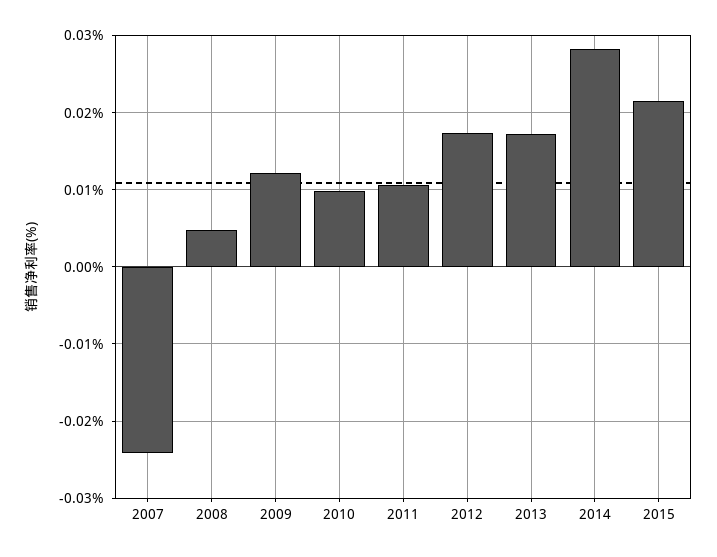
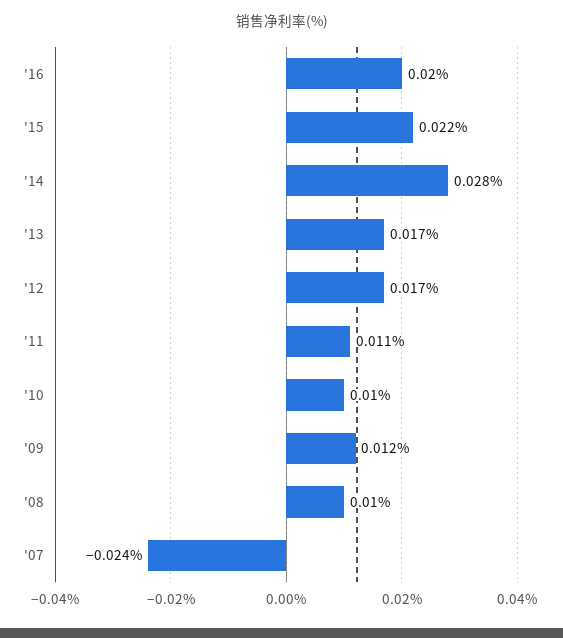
2008: 0.005 -> 0.01
'16: none -> 0.02

